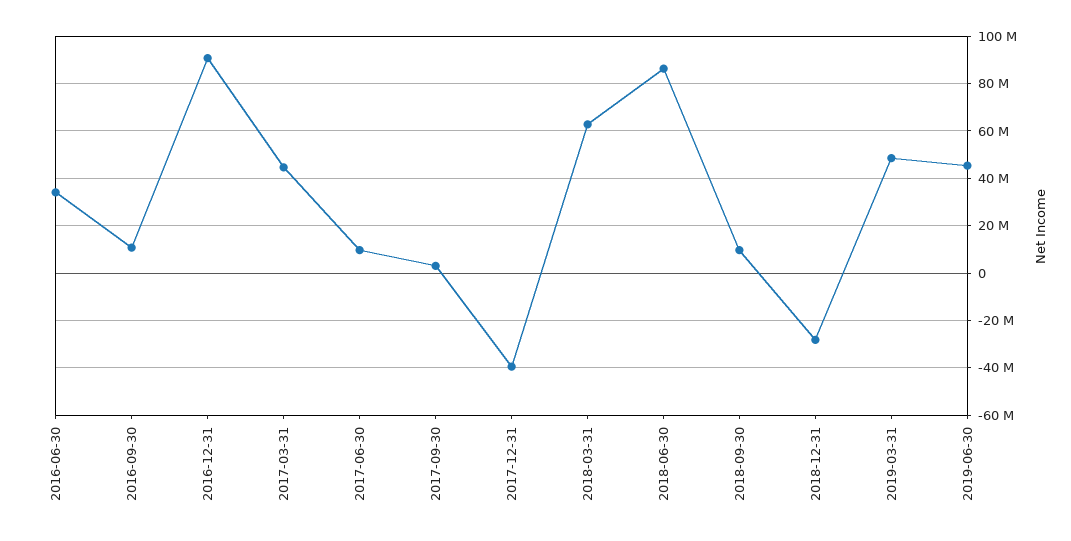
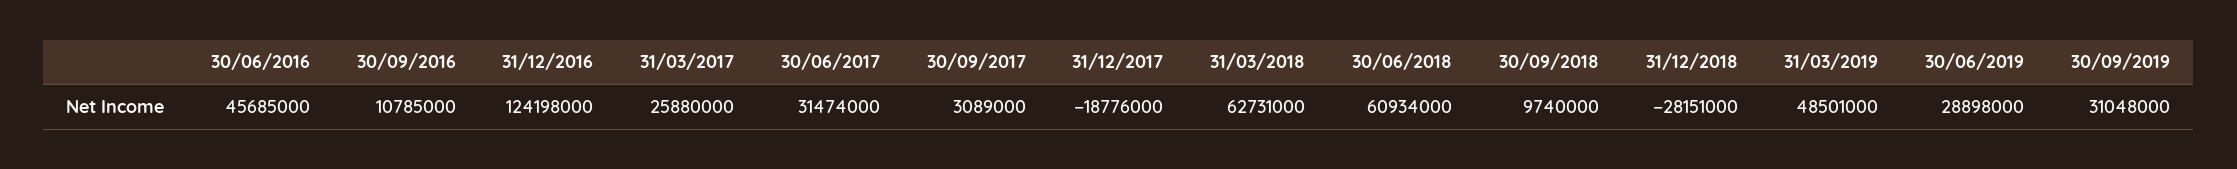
2016-06-30: 35000000 -> 45685000
2016-12-31: 90000000 -> 124198000
2017-03-31: 45000000 -> 25880000
2017-06-30: 10000000 -> 31474000
2017-12-31: -40000000 -> -18776000
2018-06-30: 85000000 -> 60934000
2019-06-30: 45000000 -> 28898000
30/09/2019: none -> 31048000

